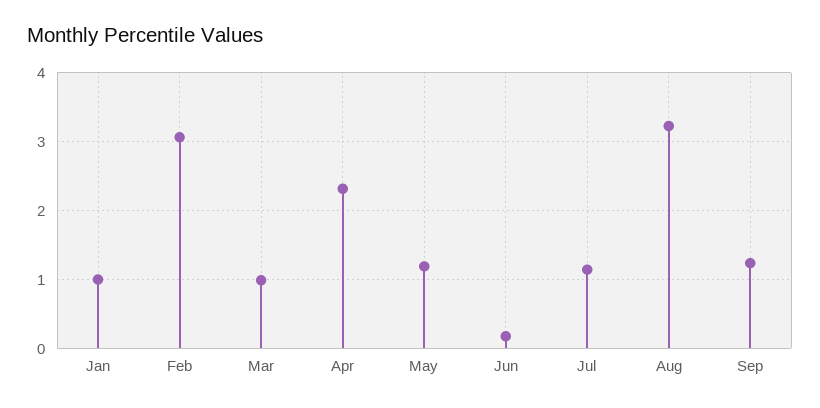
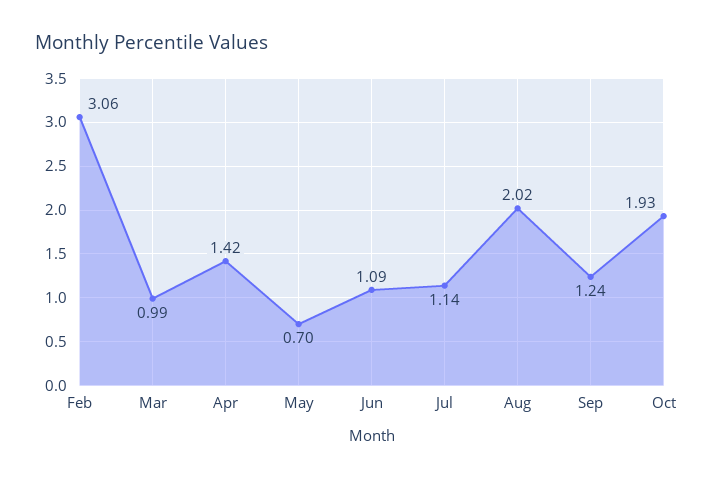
Jan: 1 -> none
Apr: 2.3 -> 1.42
May: 1.2 -> 0.7
Jun: 0.2 -> 1.09
Aug: 3.2 -> 2.02
Oct: none -> 1.93

